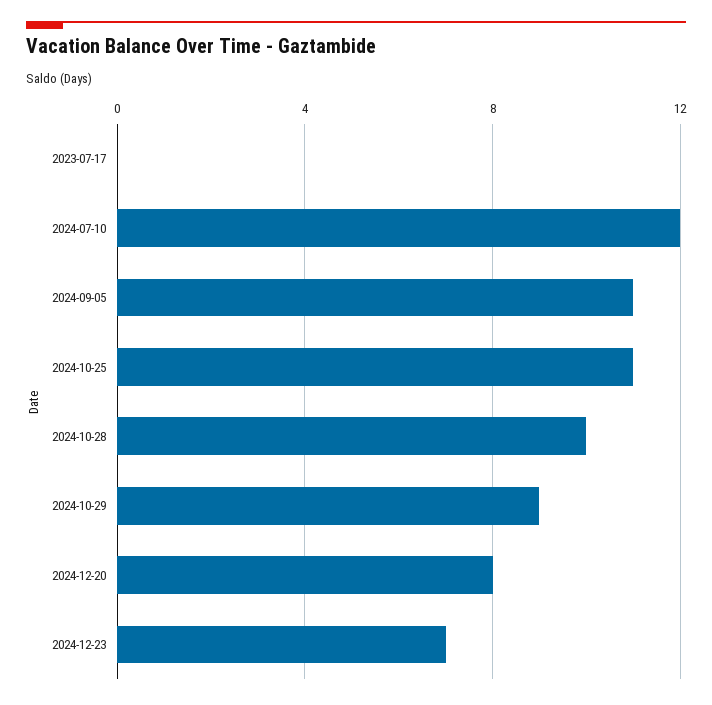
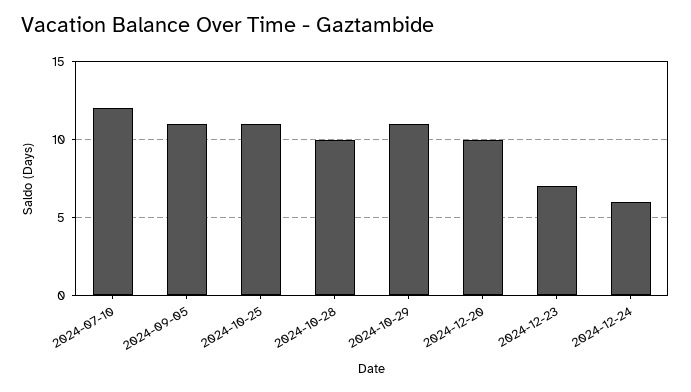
2023-07-17: 0 -> none
2024-10-29: 9 -> 11
2024-12-20: 8 -> 10
2024-12-24: none -> 6

